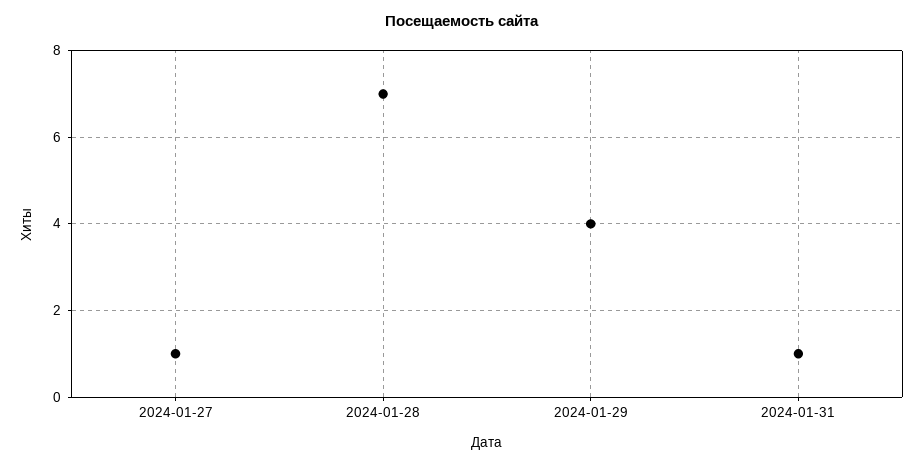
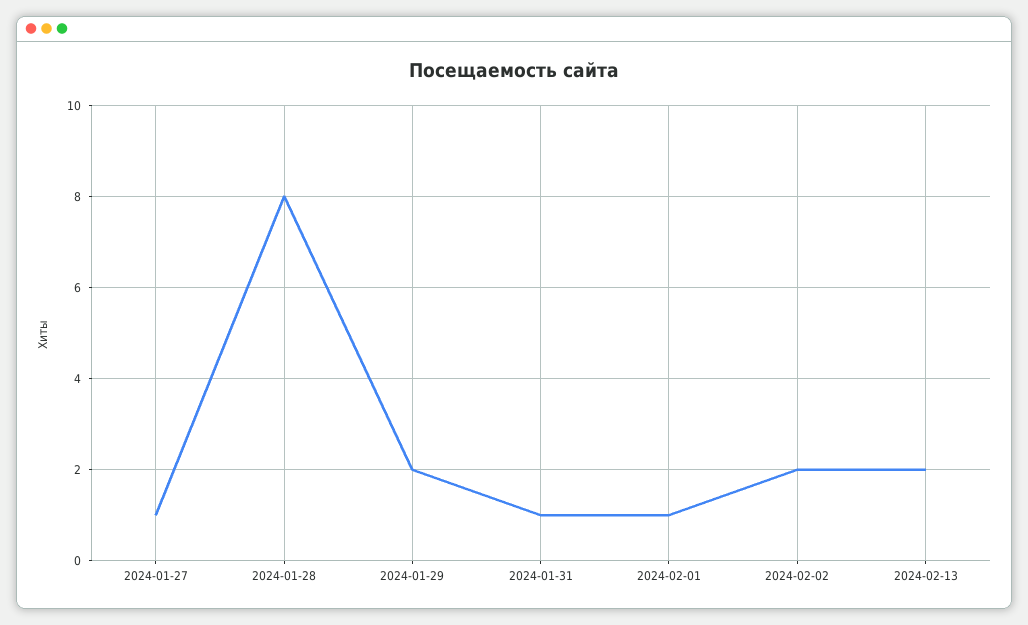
2024-01-28: 7 -> 8
2024-01-29: 4 -> 2
2024-02-01: none -> 1
2024-02-02: none -> 2
2024-02-13: none -> 2

